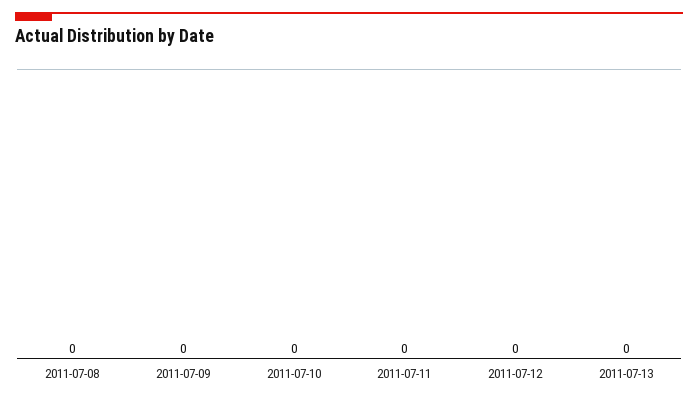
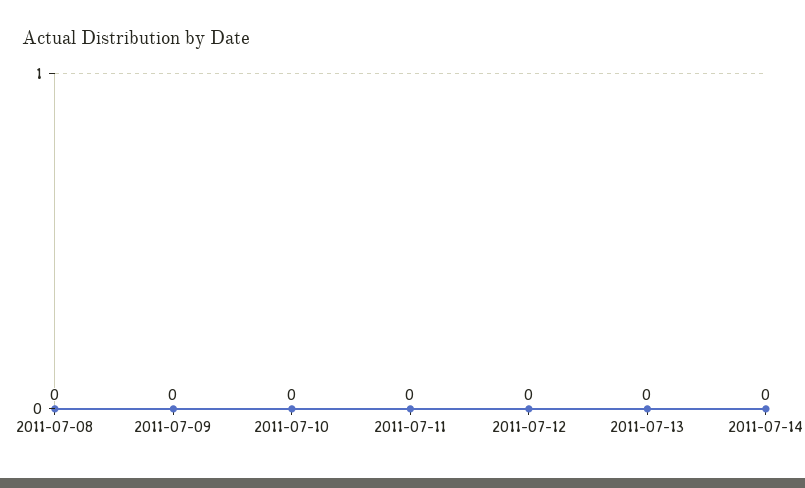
2011-07-14: none -> 0

